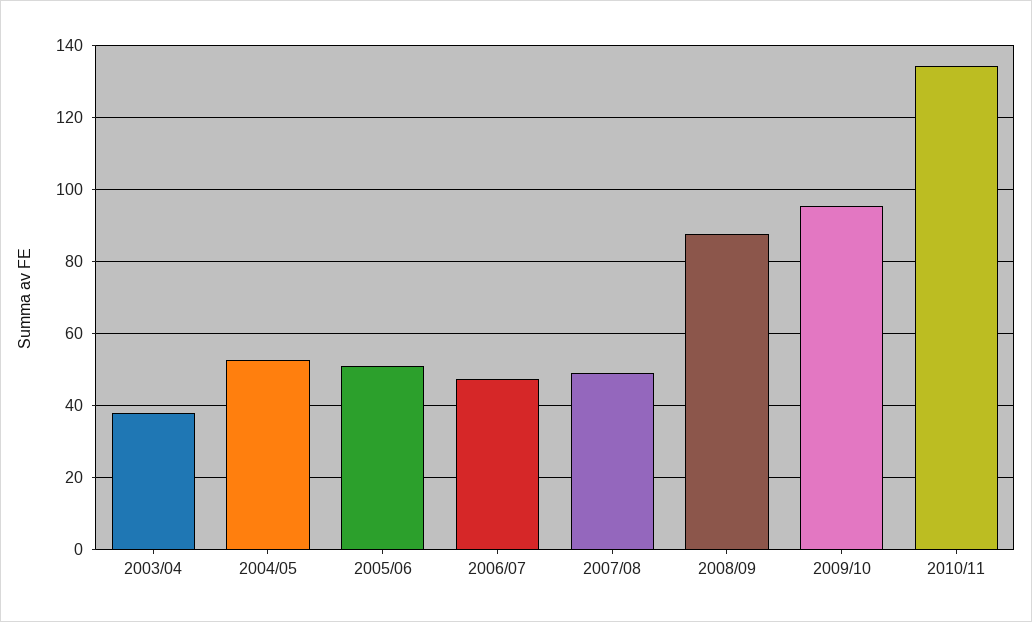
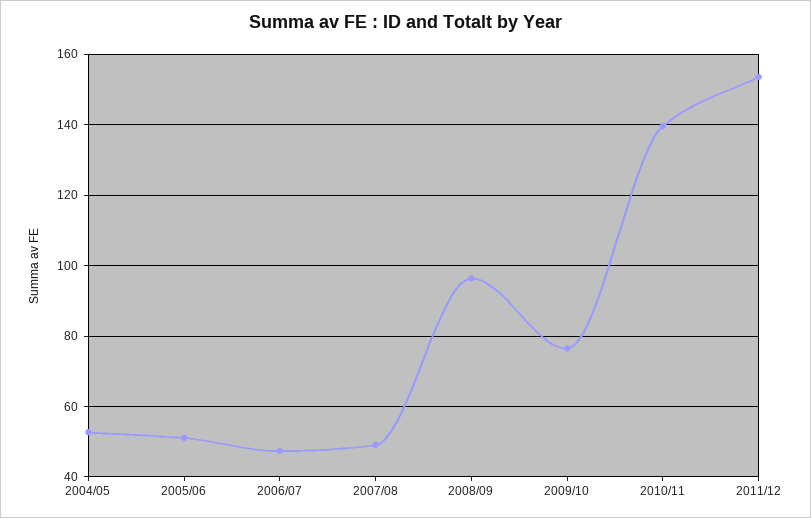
2003/04: 38 -> none
2008/09: 88 -> 96
2009/10: 96 -> 76
2010/11: 134 -> 140
2011/12: none -> 154

